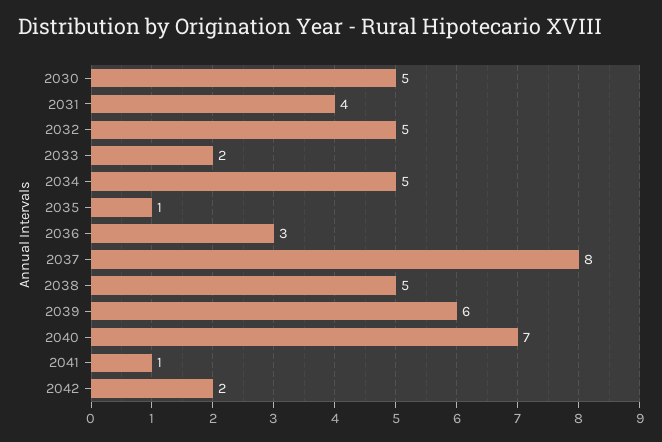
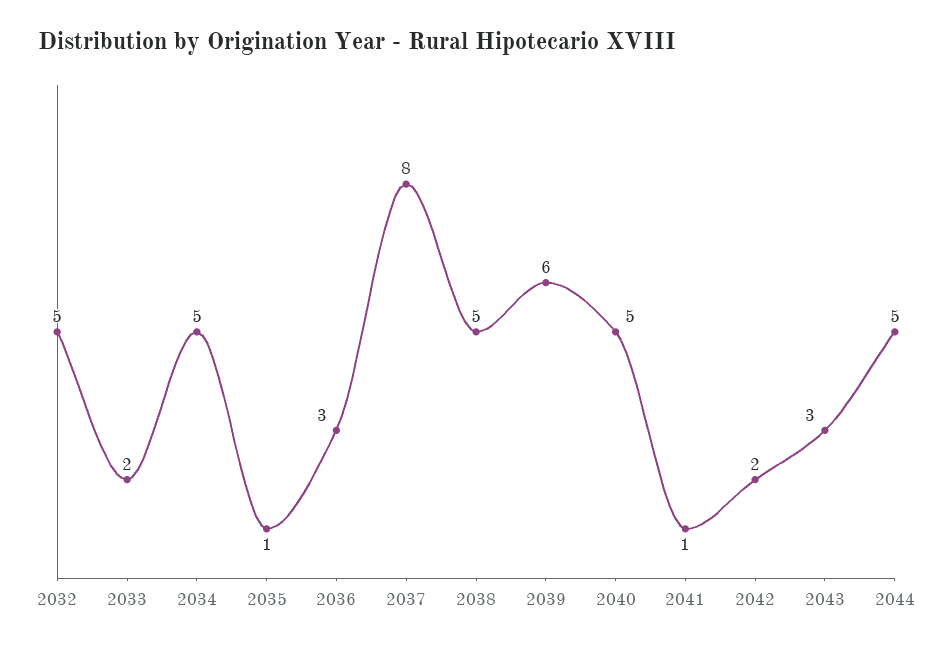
2030: 5 -> none
2031: 4 -> none
2040: 7 -> 5
2043: none -> 3
2044: none -> 5

